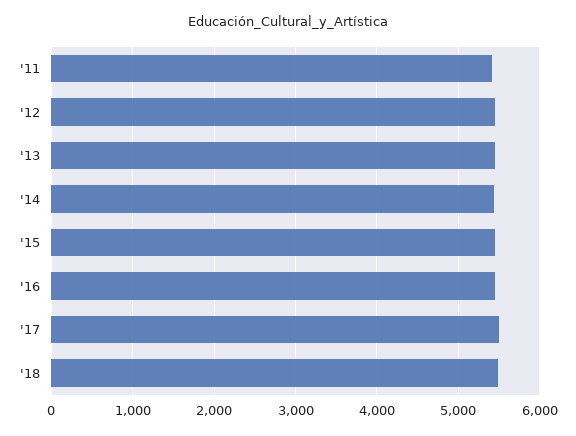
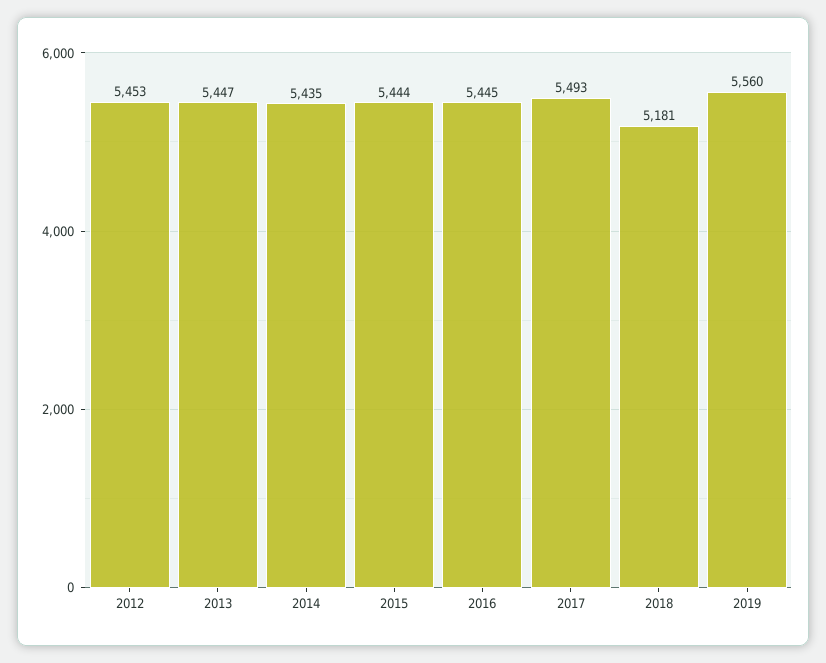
'11: 5400 -> none
'18: 5500 -> 5181
2019: none -> 5560

